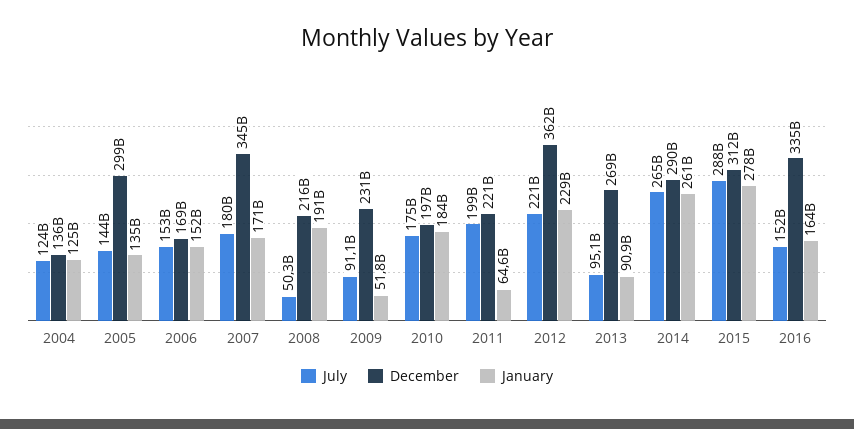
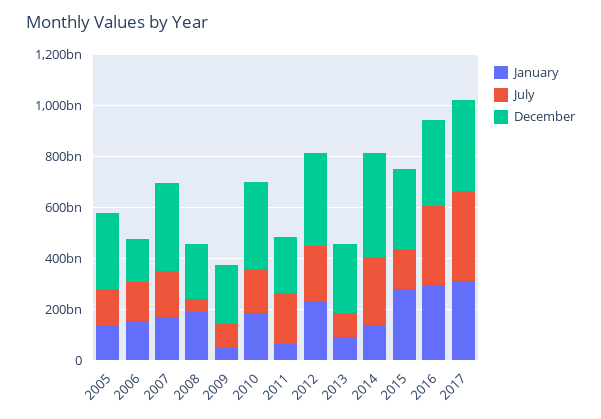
July, 2004: 124000000000 -> none
December, 2004: 136000000000 -> none
January, 2004: 125000000000 -> none
December, 2010: 197000000000 -> 350000000000
December, 2014: 290000000000 -> 400000000000
January, 2014: 261000000000 -> 150000000000
July, 2015: 288000000000 -> 150000000000
July, 2016: 152000000000 -> 300000000000
January, 2016: 164000000000 -> 300000000000
January, 2017: none -> 300000000000
July, 2017: none -> 350000000000
December, 2017: none -> 350000000000

